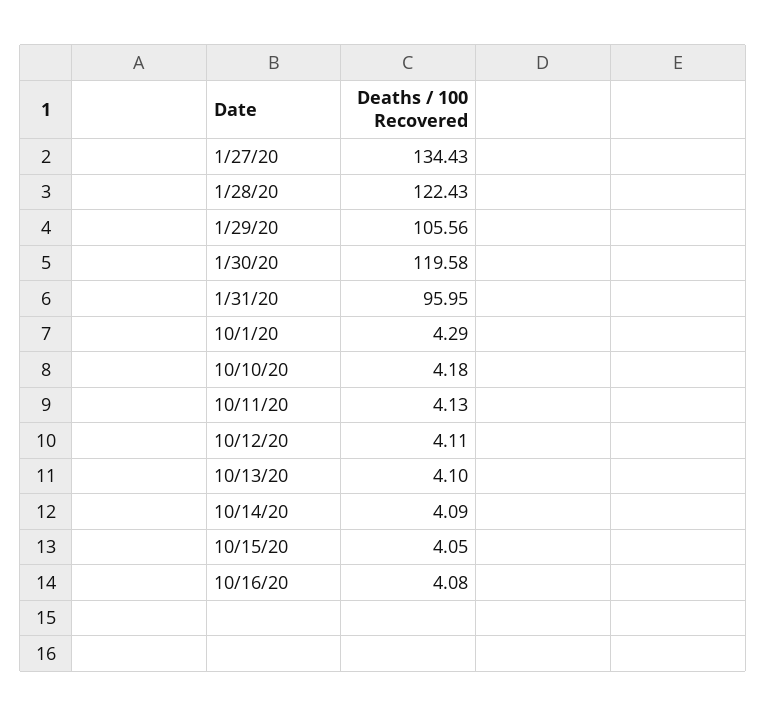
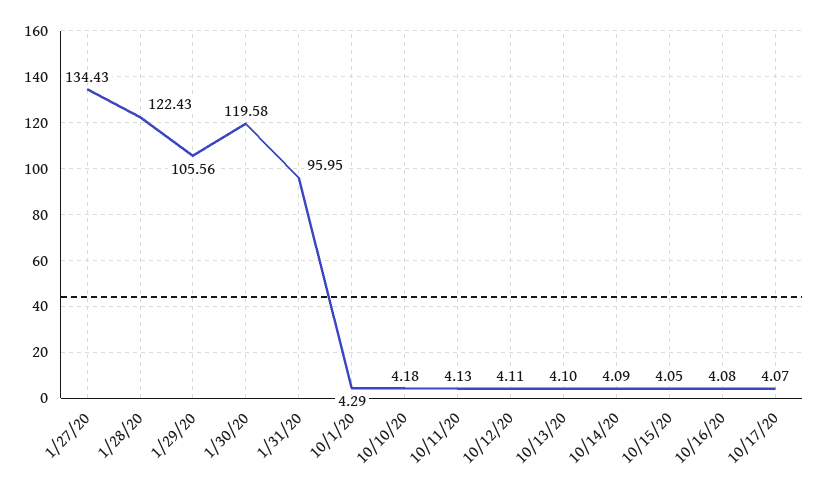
10/17/20: none -> 4.07

